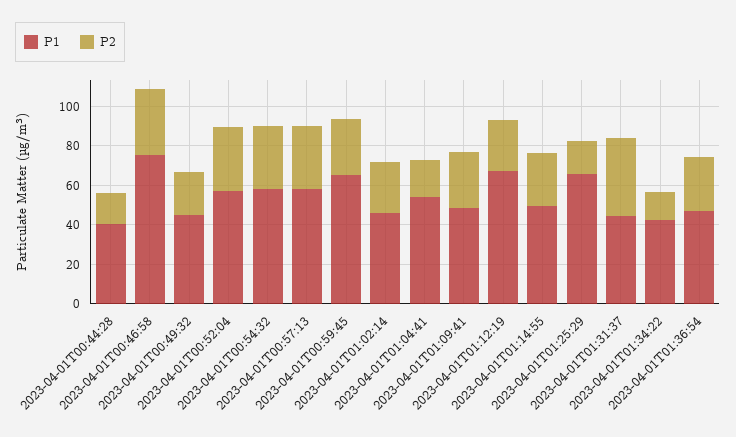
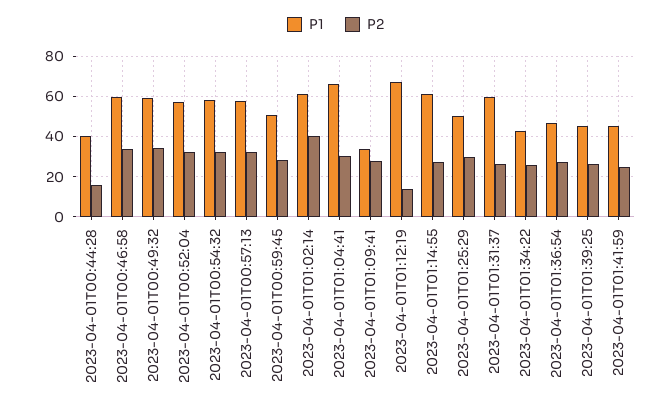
P1, 2023-04-01T00:46:58: 75 -> 60
P1, 2023-04-01T00:49:32: 45 -> 60
P2, 2023-04-01T00:49:32: 20 -> 35
P1, 2023-04-01T00:59:45: 65 -> 50
P1, 2023-04-01T01:02:14: 45 -> 60
P2, 2023-04-01T01:02:14: 25 -> 40
P1, 2023-04-01T01:04:41: 55 -> 65
P2, 2023-04-01T01:04:41: 20 -> 30
P1, 2023-04-01T01:09:41: 50 -> 35
P2, 2023-04-01T01:12:19: 25 -> 15
P1, 2023-04-01T01:14:55: 50 -> 60
P1, 2023-04-01T01:25:29: 65 -> 50
P2, 2023-04-01T01:25:29: 15 -> 30
P1, 2023-04-01T01:31:37: 45 -> 60
P2, 2023-04-01T01:31:37: 40 -> 25
P2, 2023-04-01T01:34:22: 15 -> 25
P1, 2023-04-01T01:39:25: none -> 45
P2, 2023-04-01T01:39:25: none -> 25
P1, 2023-04-01T01:41:59: none -> 45
P2, 2023-04-01T01:41:59: none -> 25

